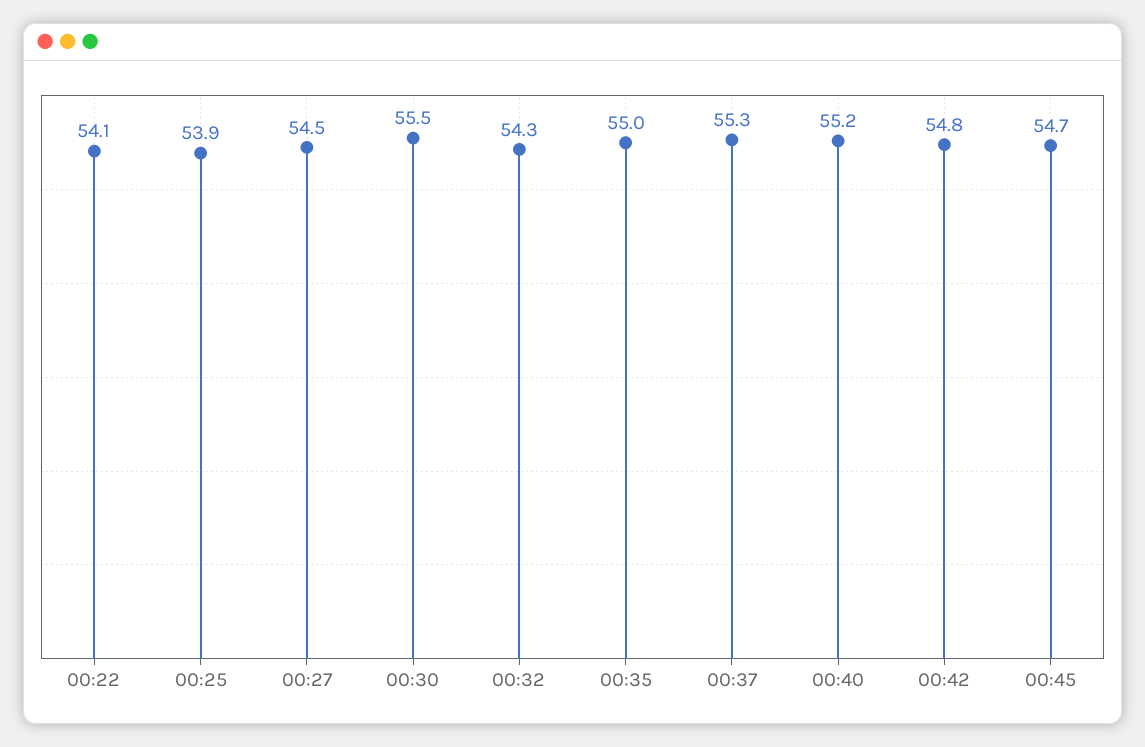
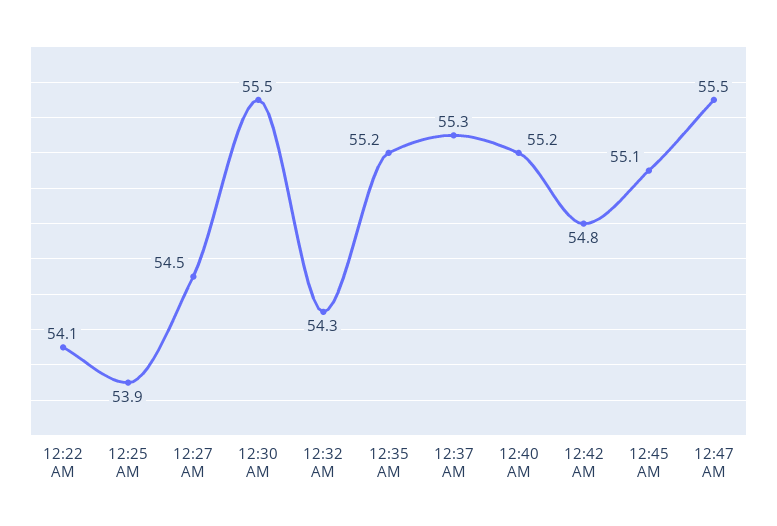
00:35: 55 -> 55.2
00:45: 54.7 -> 55.1
12:47 AM: none -> 55.5

